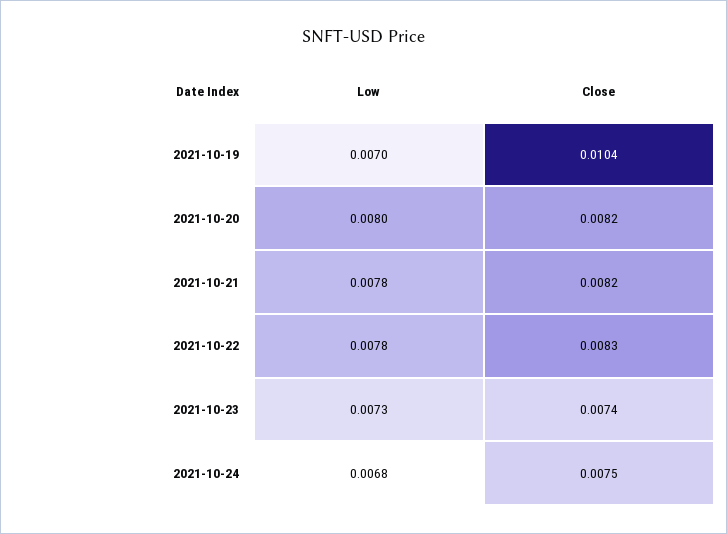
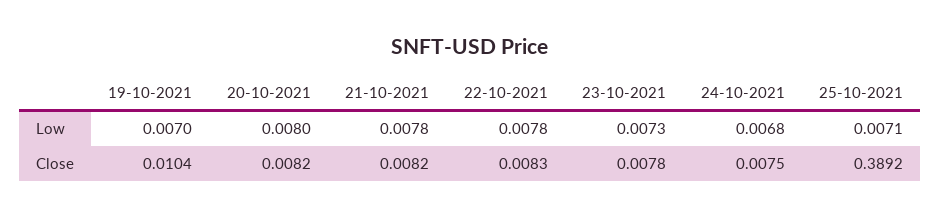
Close, 2021-10-23: 0.0074 -> 0.0078
Low, 25-10-2021: none -> 0.0071
Close, 25-10-2021: none -> 0.3892

